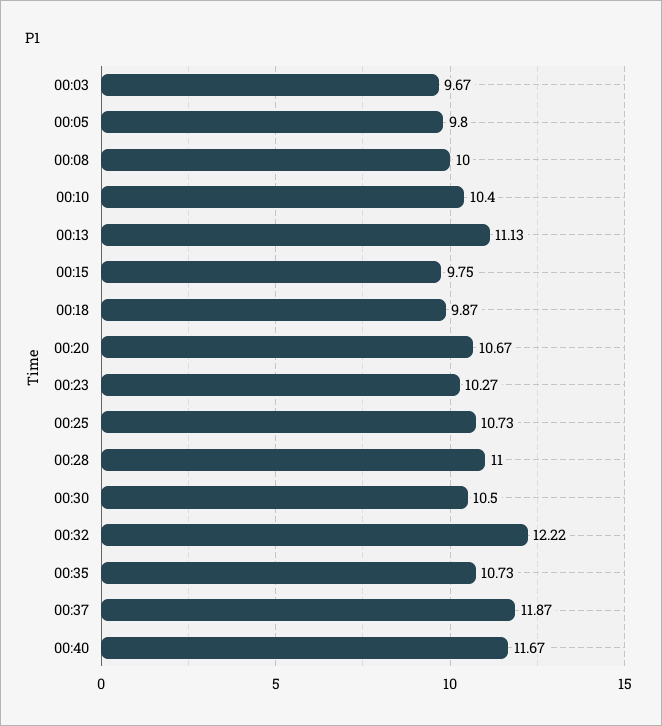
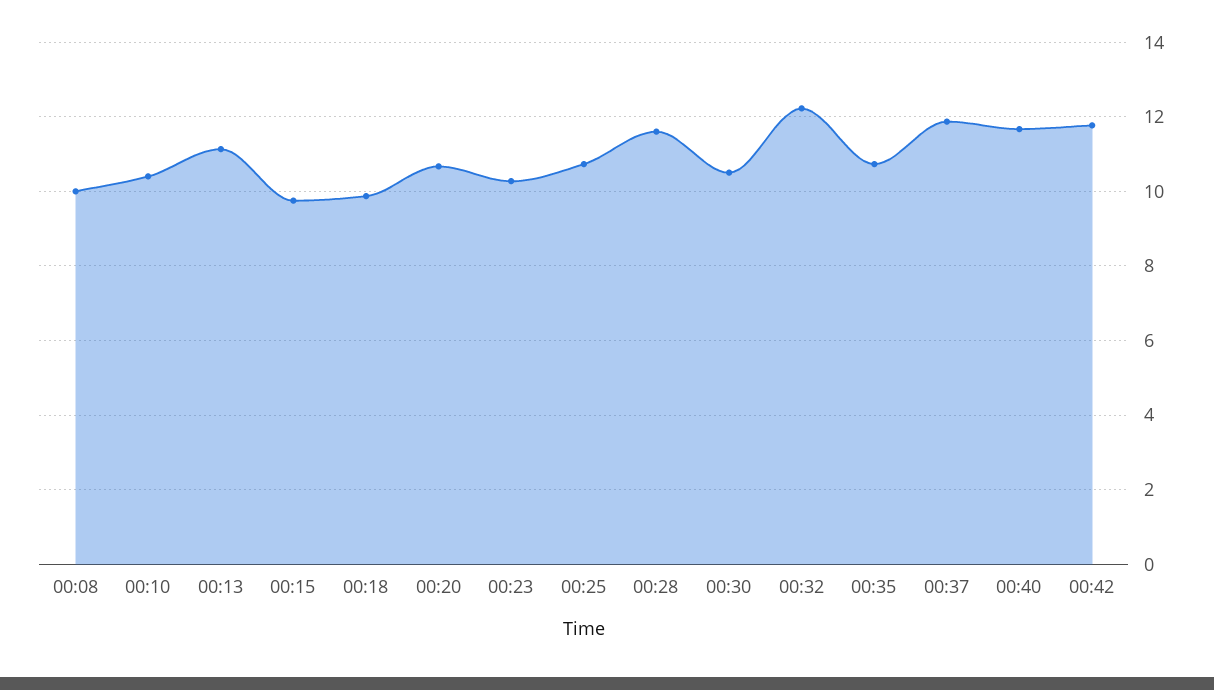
00:03: 9.67 -> none
00:05: 9.8 -> none
00:28: 11 -> 11.6
00:42: none -> 11.8

